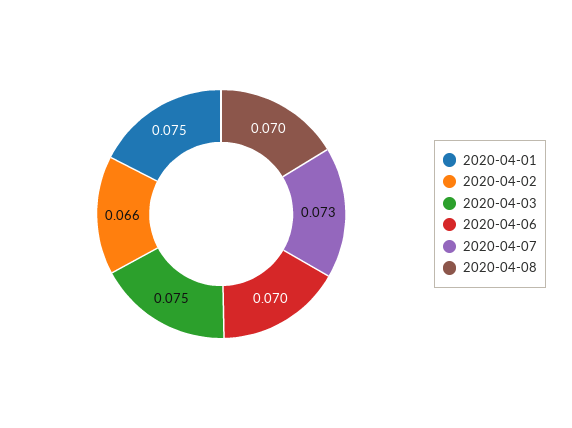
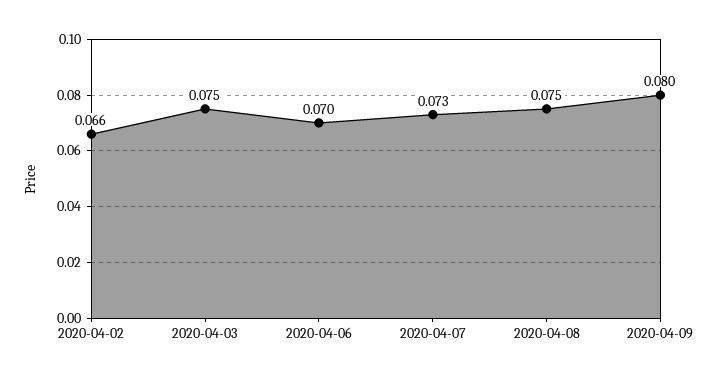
2020-04-01: 0.075 -> none
2020-04-08: 0.07 -> 0.075
2020-04-09: none -> 0.08

